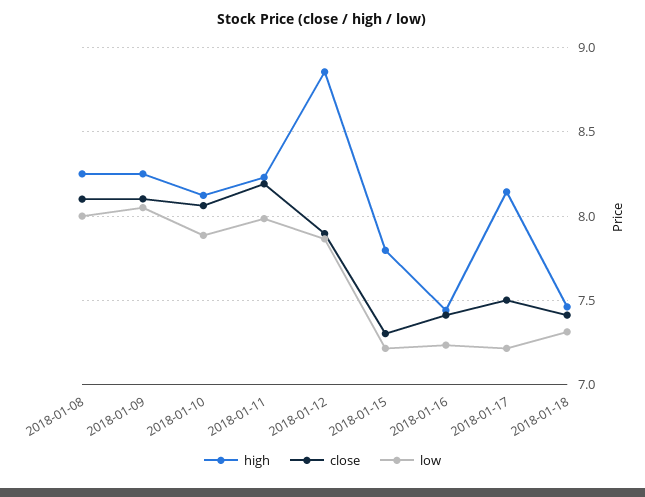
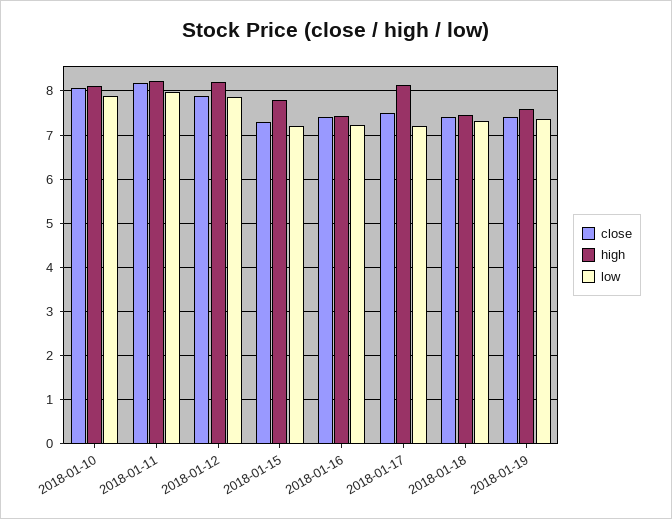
high, 2018-01-08: 8.25 -> none
close, 2018-01-08: 8.1 -> none
low, 2018-01-08: 8 -> none
high, 2018-01-09: 8.25 -> none
close, 2018-01-09: 8.1 -> none
low, 2018-01-09: 8.05 -> none
high, 2018-01-12: 8.85 -> 8.2
close, 2018-01-19: none -> 7.4
high, 2018-01-19: none -> 7.6
low, 2018-01-19: none -> 7.4

